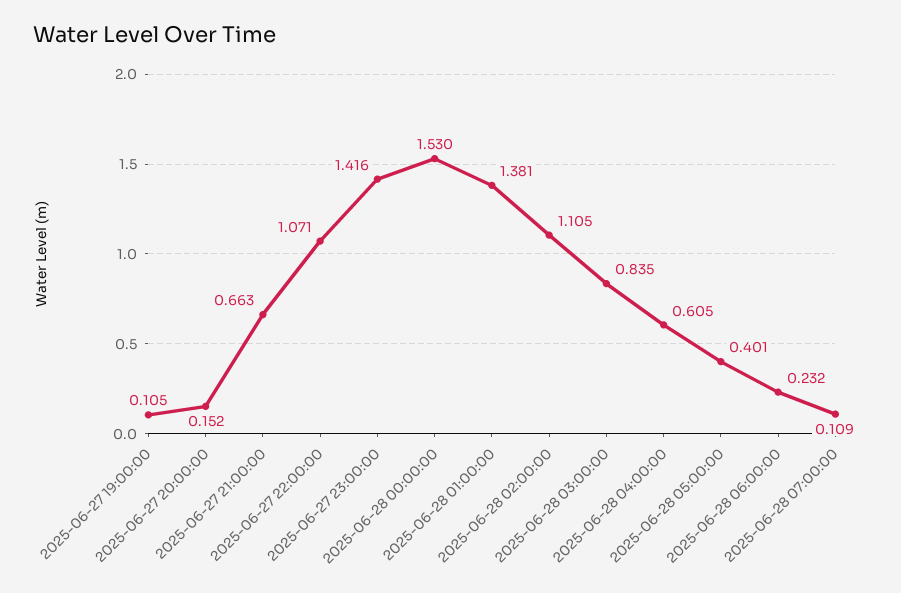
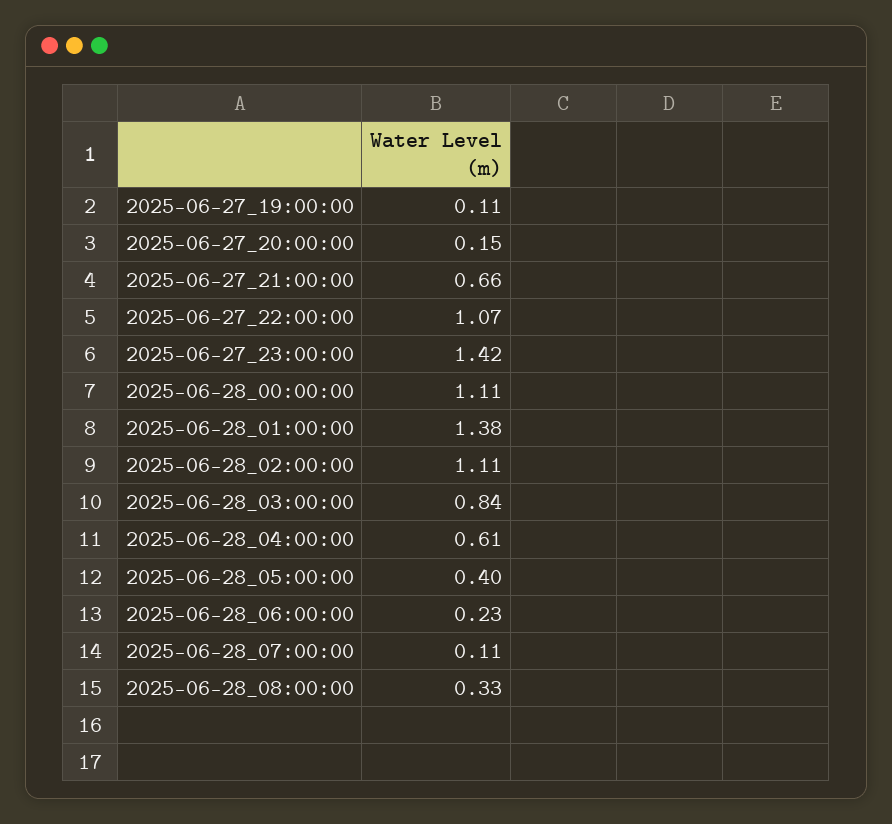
2025-06-28 00:00:00: 1.53 -> 1.11
2025-06-28_08:00:00: none -> 0.33

